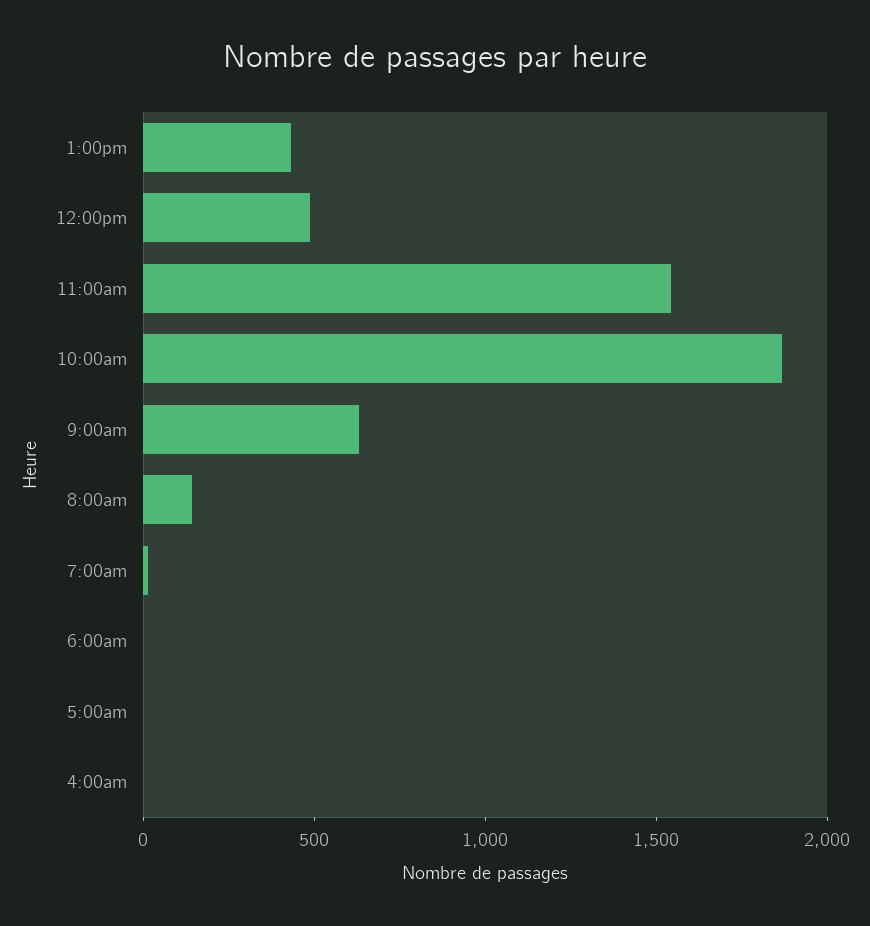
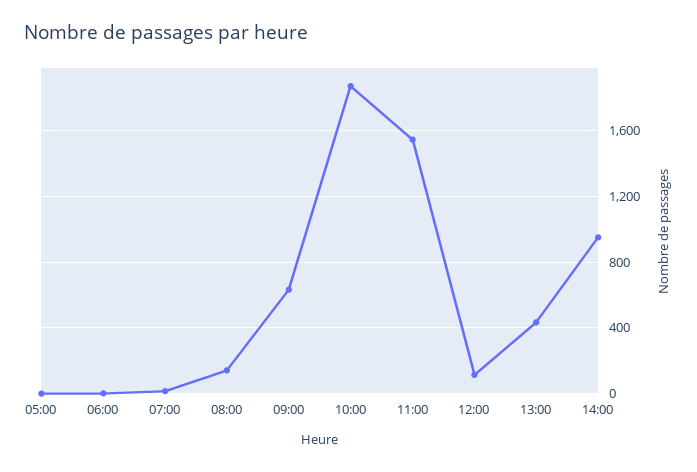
12:00pm: 500 -> 100
4:00am: 0 -> none
14:00: none -> 950

